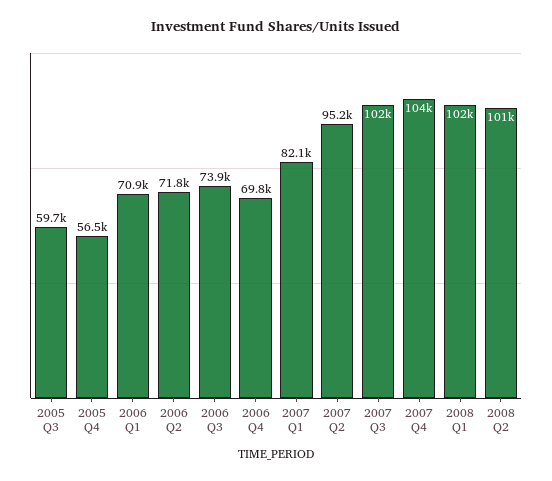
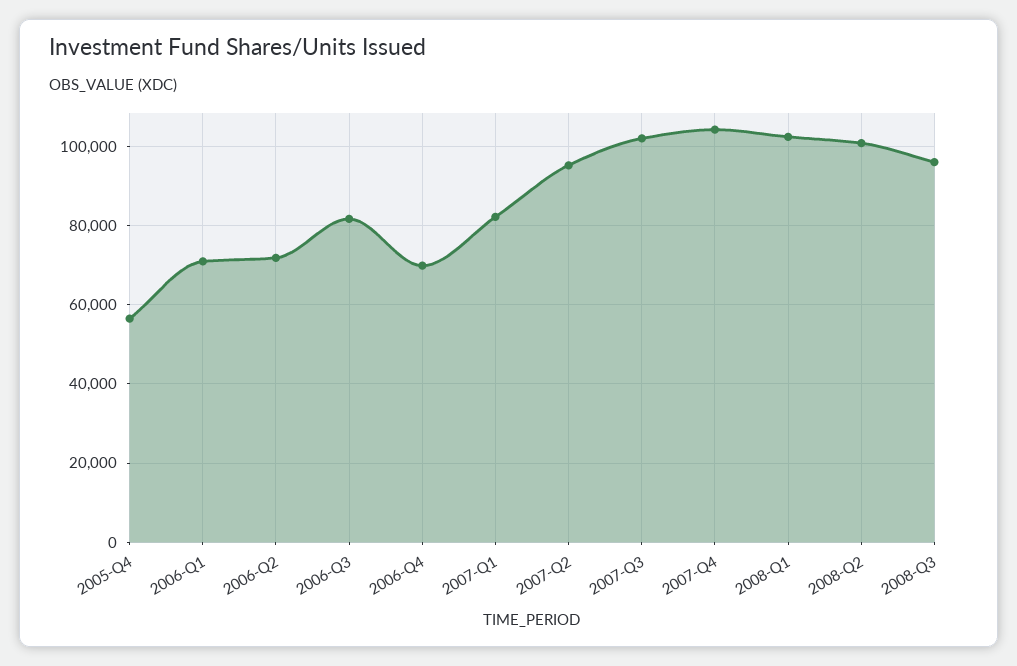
2005 Q3: 59700 -> none
2006 Q3: 73900 -> 82000
2008-Q3: none -> 96000

